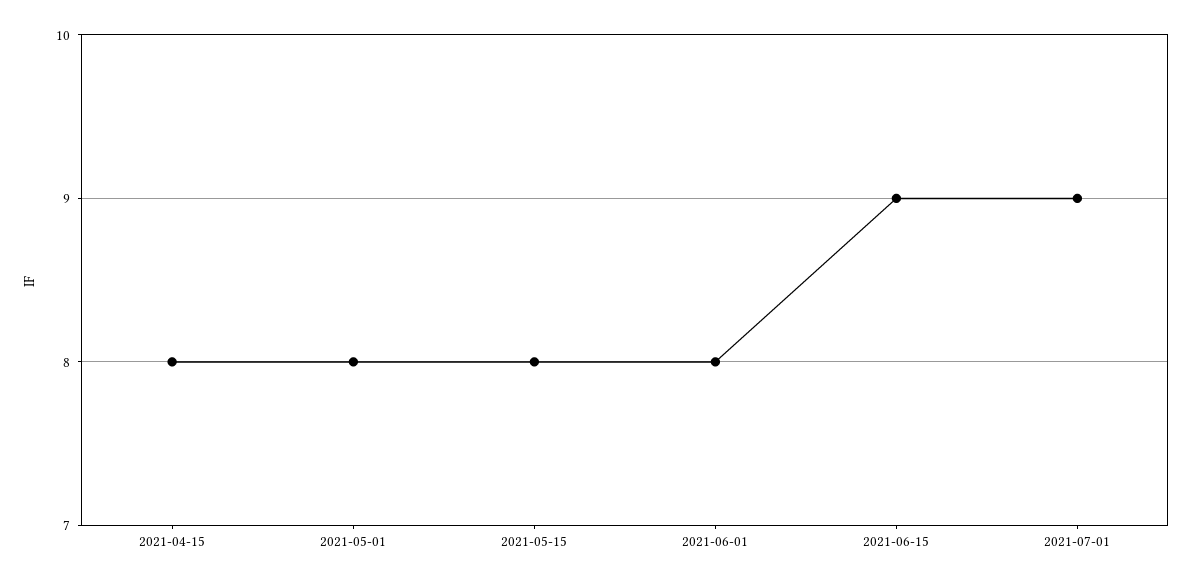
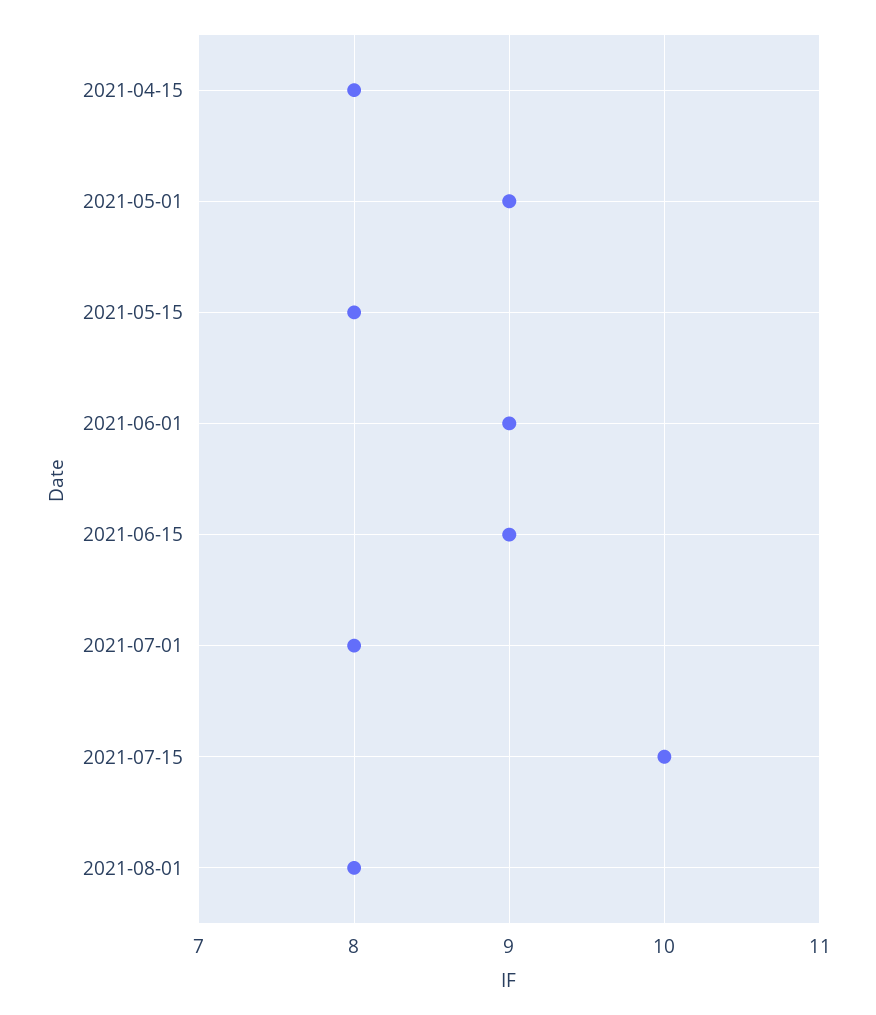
2021-05-01: 8 -> 9
2021-06-01: 8 -> 9
2021-07-01: 9 -> 8
2021-07-15: none -> 10
2021-08-01: none -> 8

